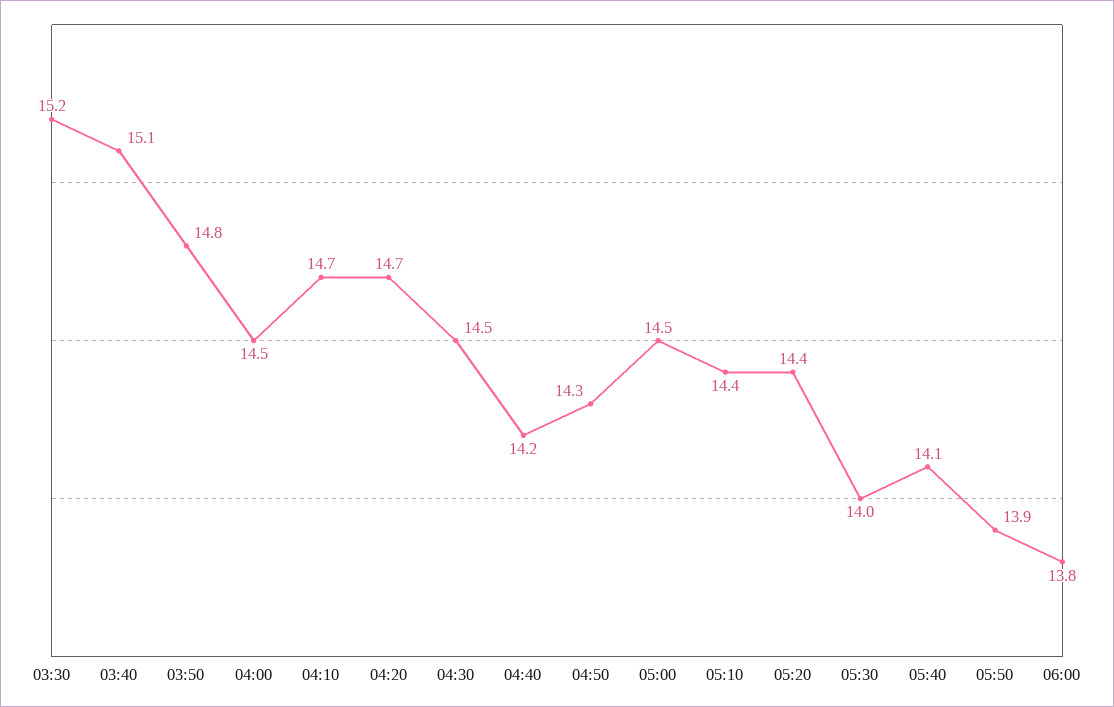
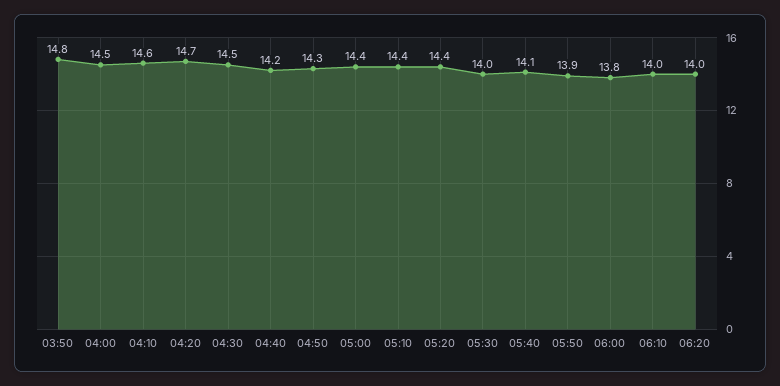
03:30: 15.2 -> none
03:40: 15.1 -> none
04:10: 14.7 -> 14.6
05:00: 14.5 -> 14.4
06:10: none -> 14
06:20: none -> 14

